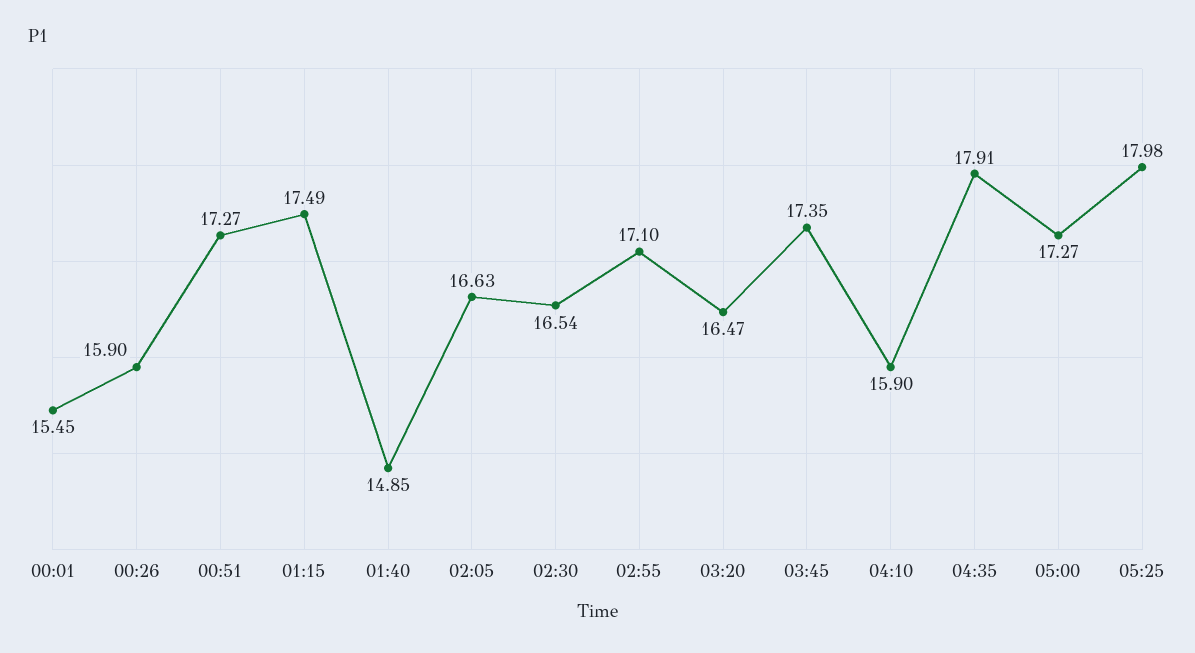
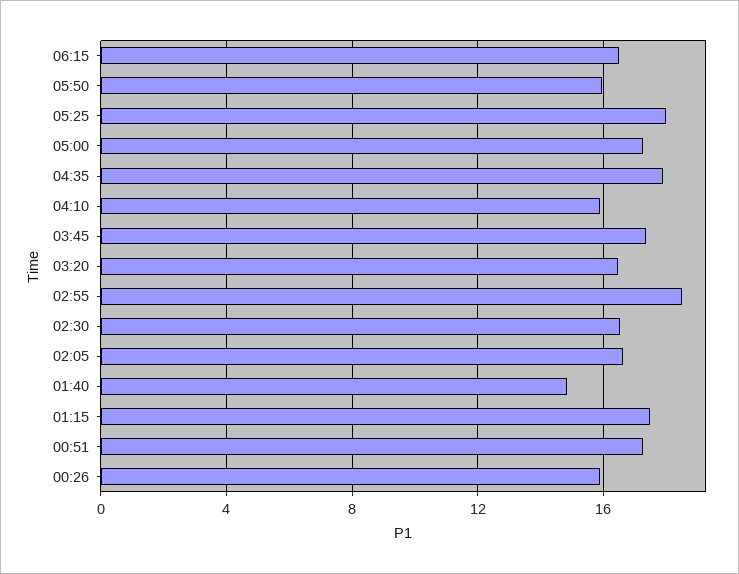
00:01: 15.45 -> none
02:55: 17.1 -> 18.5
06:15: none -> 16.5
05:50: none -> 16

